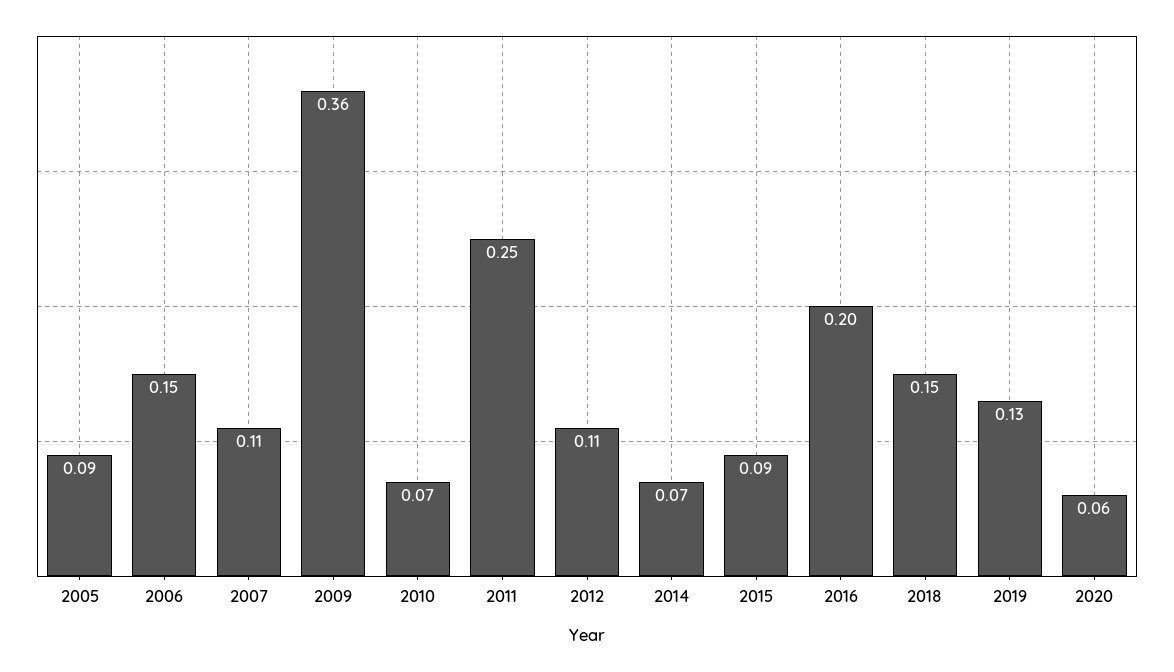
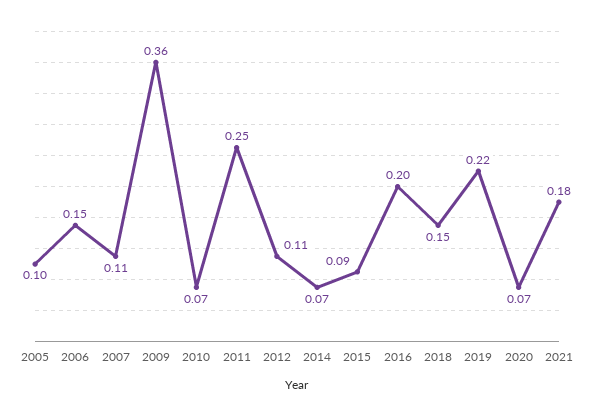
2005: 0.09 -> 0.1
2019: 0.13 -> 0.22
2020: 0.06 -> 0.07
2021: none -> 0.18

